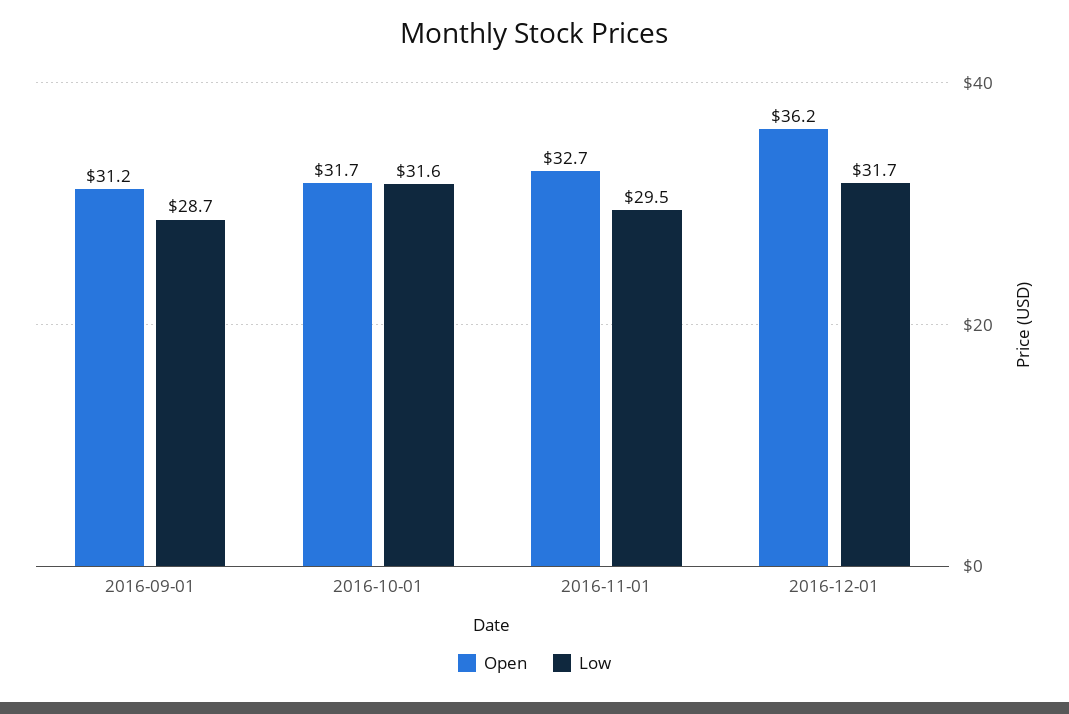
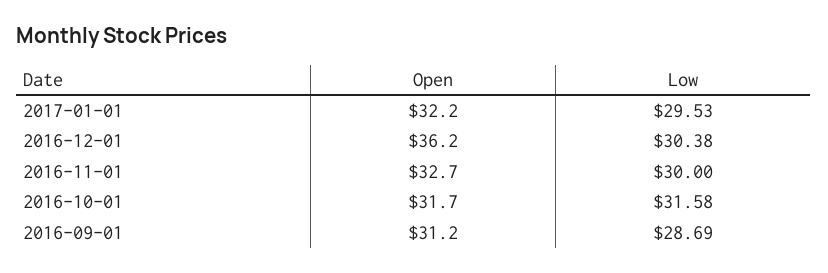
Low, 2016-11-01: 29.5 -> 30
Low, 2016-12-01: 31.7 -> 30.38
Open, 2017-01-01: none -> 32.2
Low, 2017-01-01: none -> 29.53

